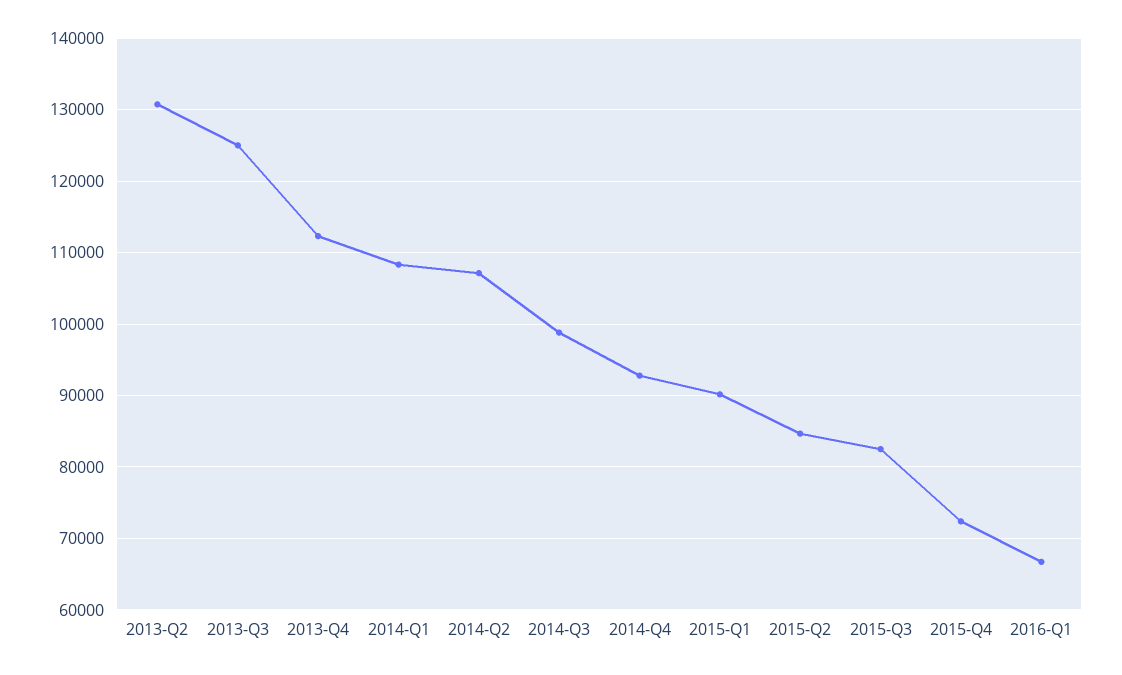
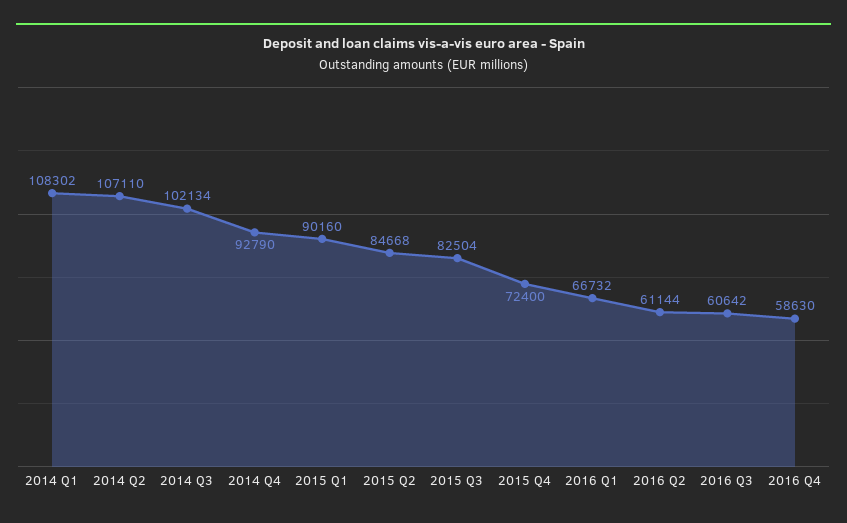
2013-Q2: 131000 -> none
2013-Q3: 125000 -> none
2013-Q4: 112000 -> none
2014-Q3: 99000 -> 102134
2016 Q2: none -> 61144
2016 Q3: none -> 60642
2016 Q4: none -> 58630

